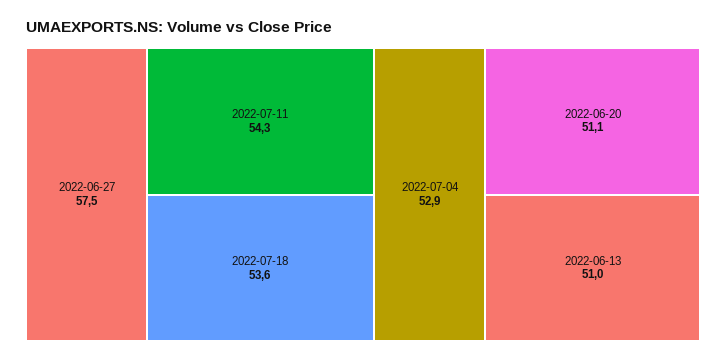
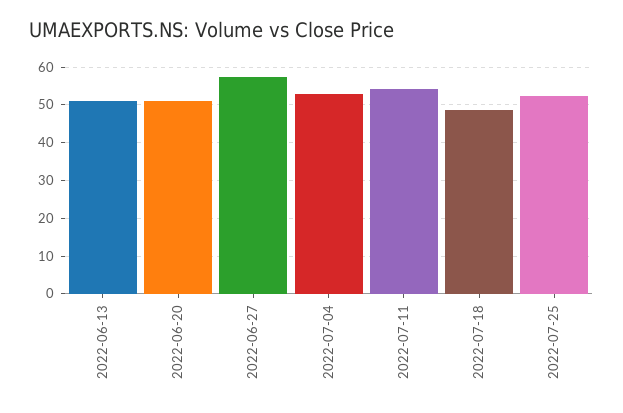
2022-07-18: 53.6 -> 48
2022-07-25: none -> 52

